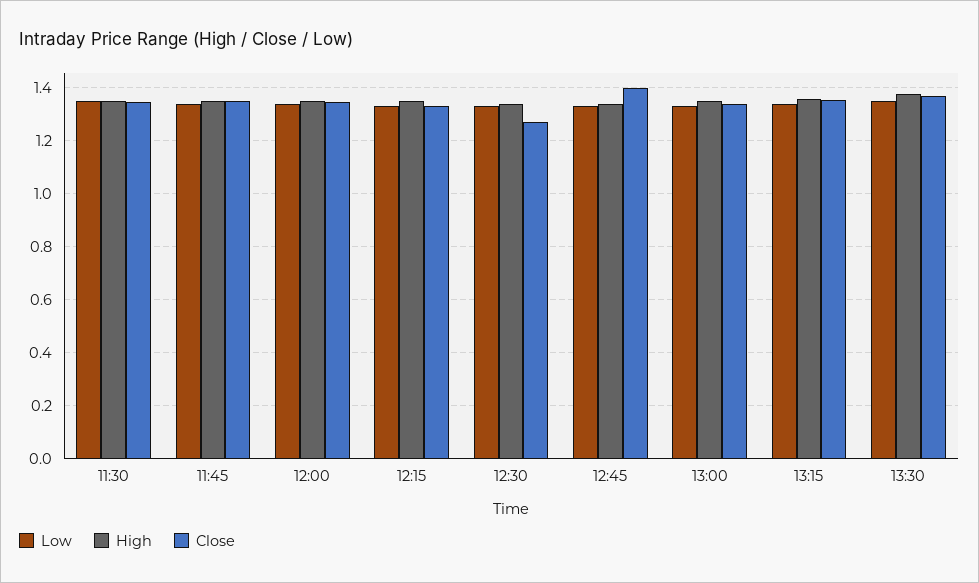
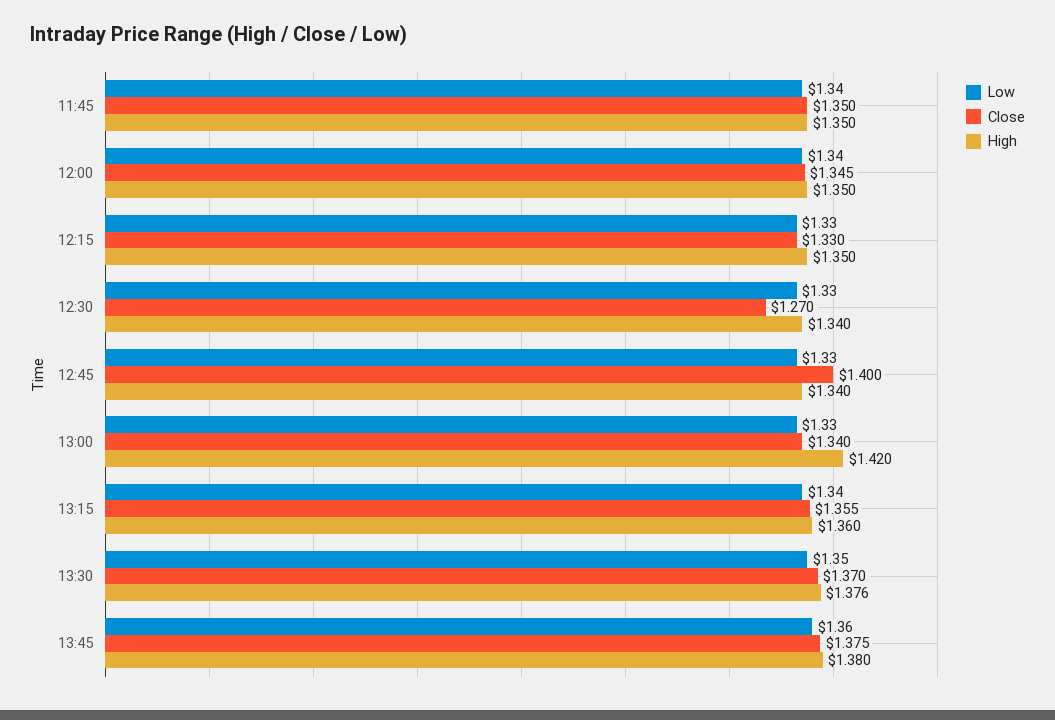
Low, 11:30: 1.35 -> none
High, 11:30: 1.35 -> none
Close, 11:30: 1.35 -> none
High, 13:00: 1.35 -> 1.42
Low, 13:45: none -> 1.36
Close, 13:45: none -> 1.375
High, 13:45: none -> 1.38

